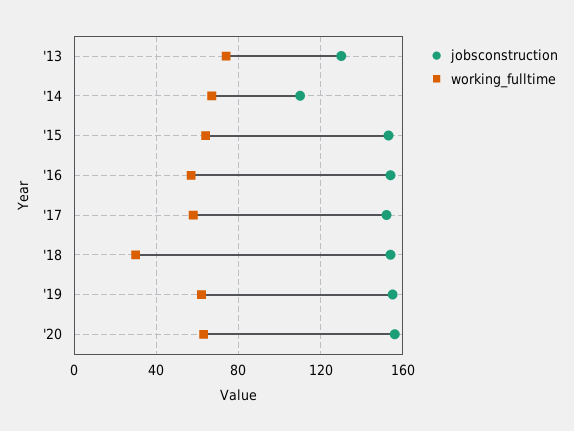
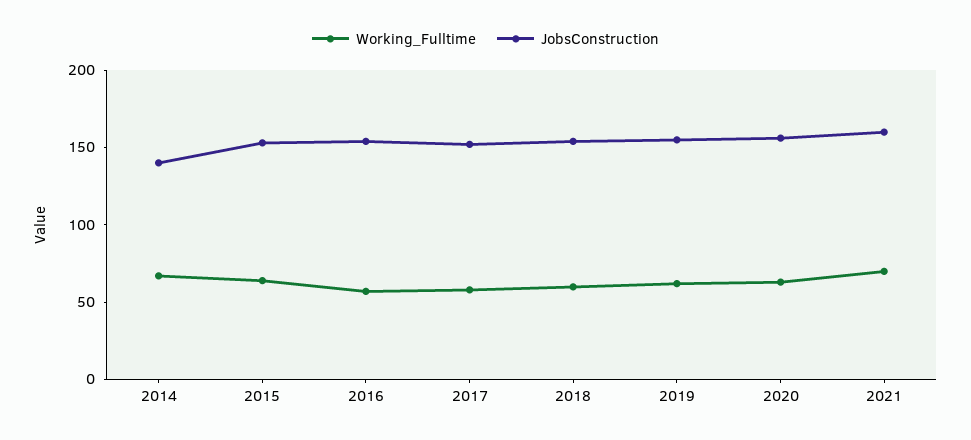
jobsconstruction, '13: 130 -> none
working_fulltime, '13: 75 -> none
jobsconstruction, '14: 110 -> 140
working_fulltime, '18: 30 -> 60
working_fulltime, 2021: none -> 70
jobsconstruction, 2021: none -> 160

